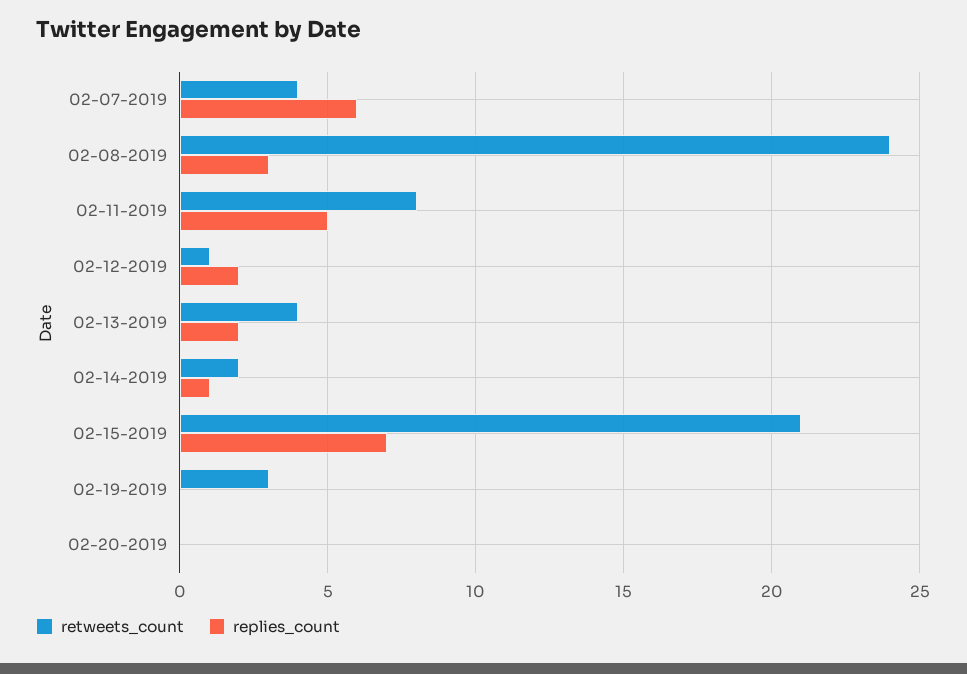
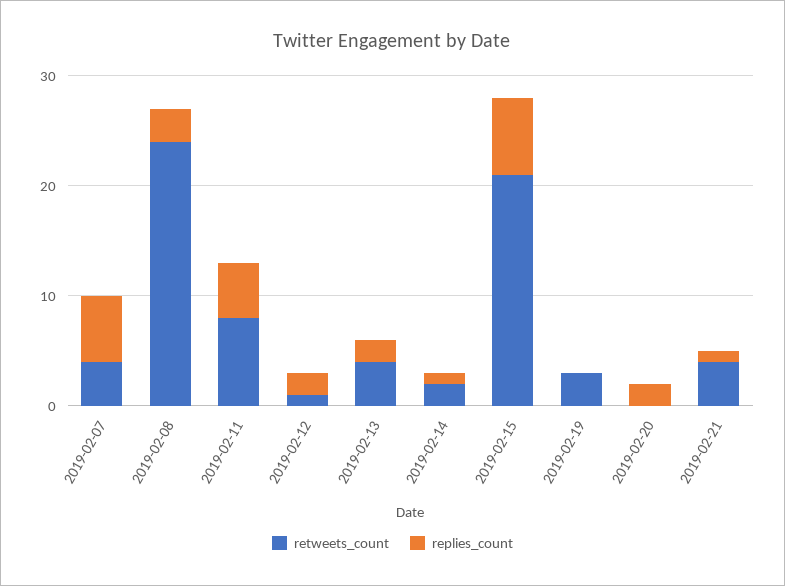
replies_count, 02-20-2019: 0 -> 2
retweets_count, 2019-02-21: none -> 4
replies_count, 2019-02-21: none -> 1

